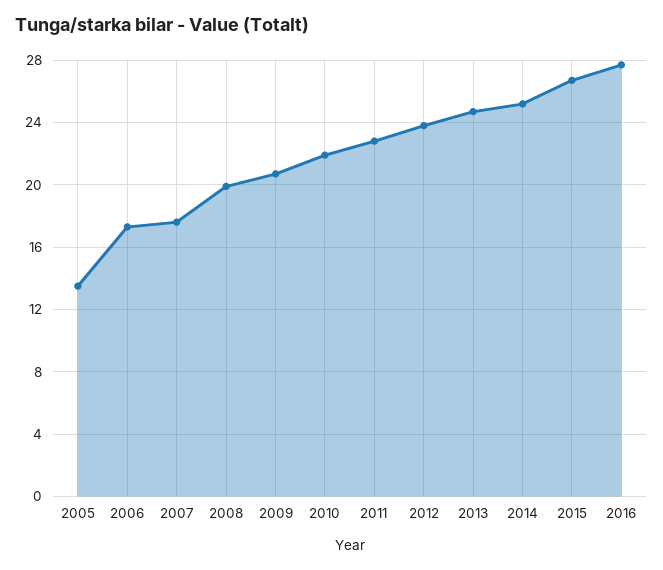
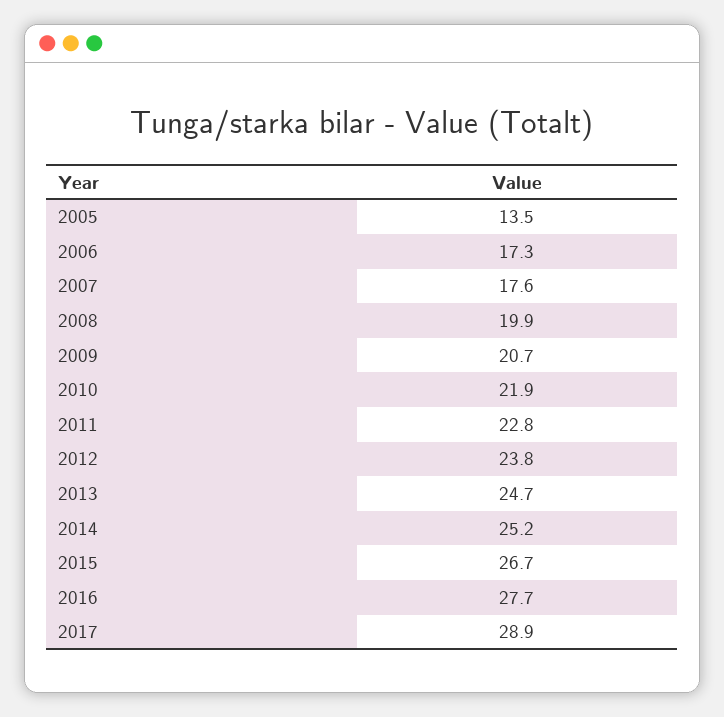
2017: none -> 28.9

